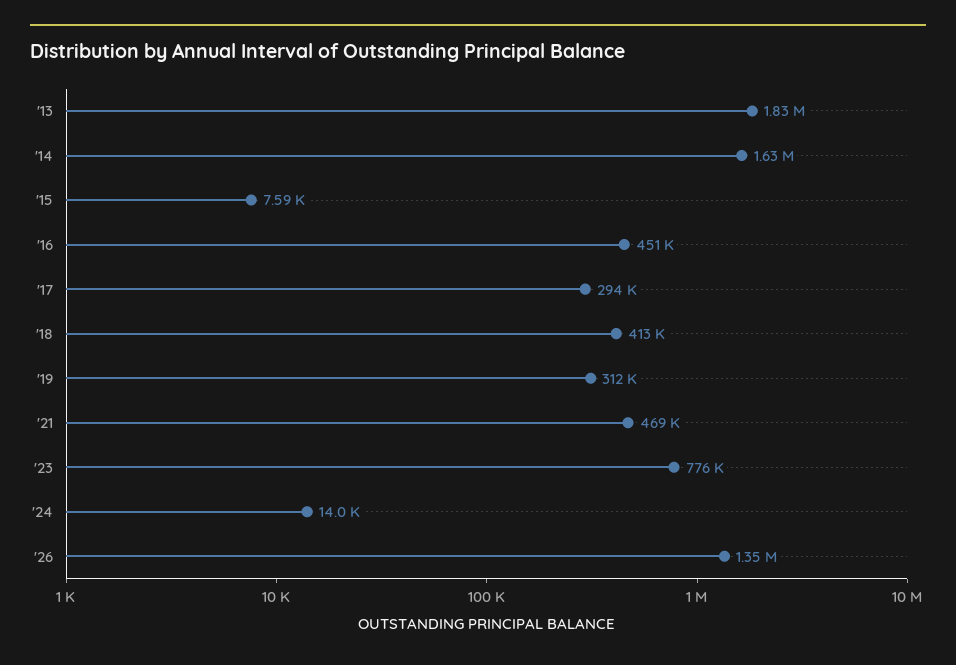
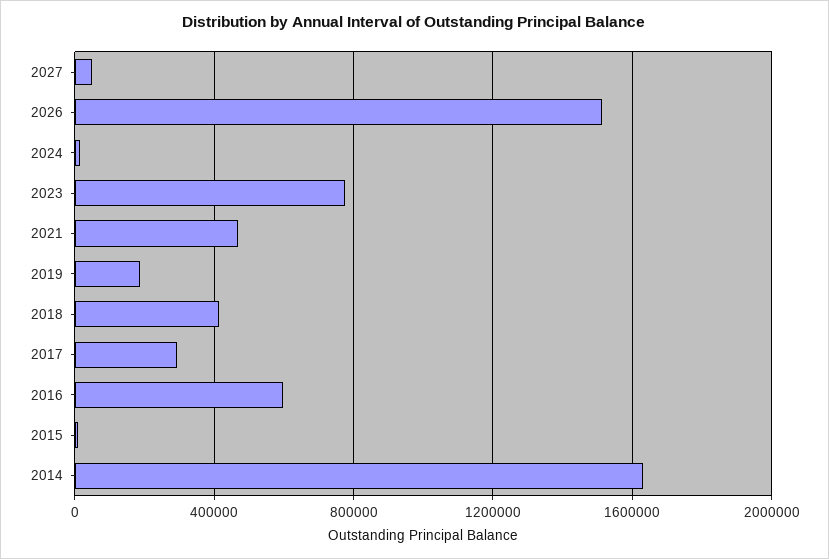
'13: 1830000 -> none
'16: 451000 -> 600000
'19: 312000 -> 200000
'26: 1350000 -> 1500000
2027: none -> 50000

